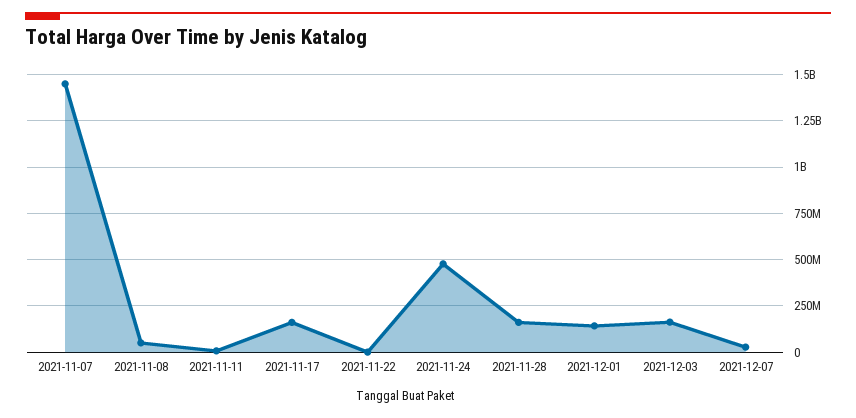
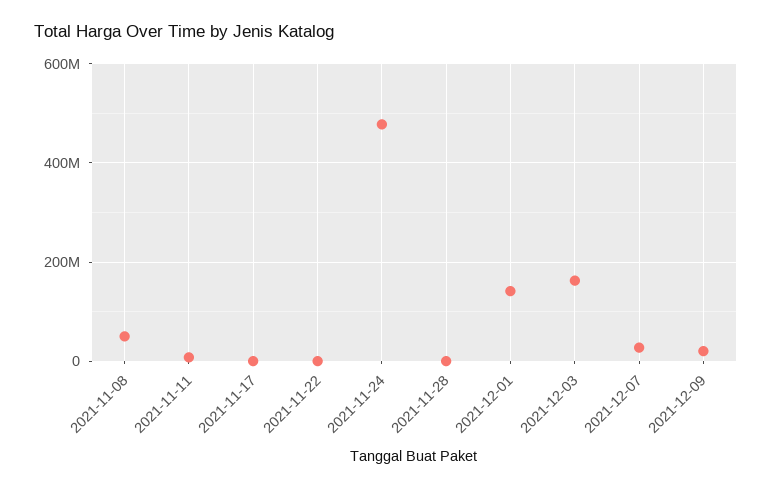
2021-11-07: 1450000000 -> none
2021-11-17: 150000000 -> 0
2021-11-28: 150000000 -> 0
2021-12-09: none -> 20000000

